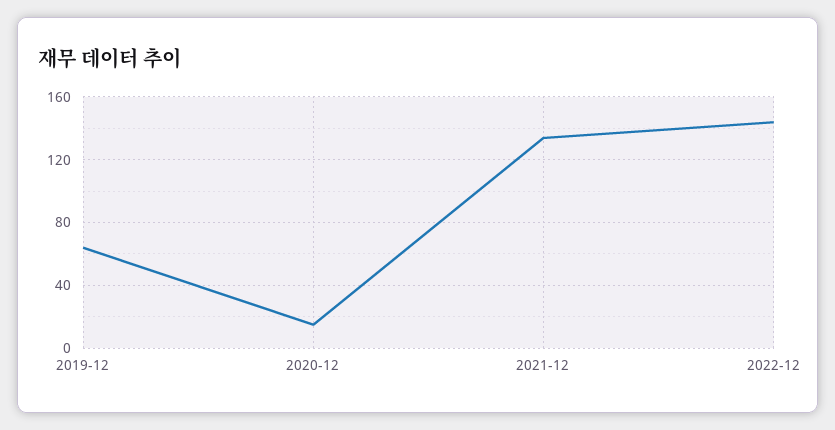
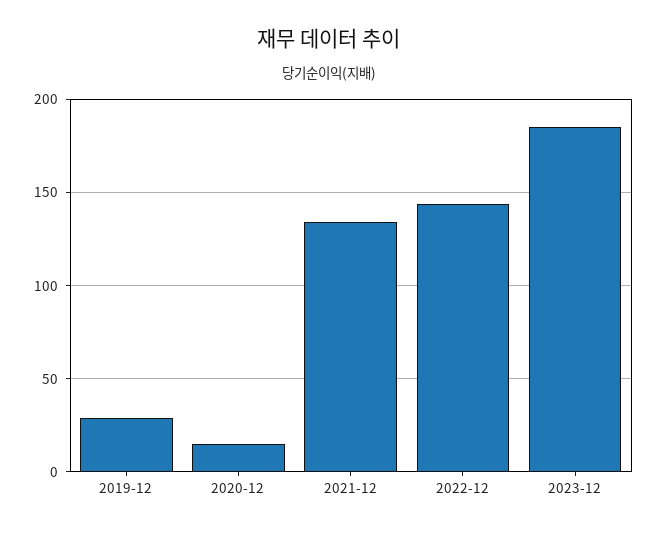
2019-12: 65 -> 30
2023-12: none -> 185

